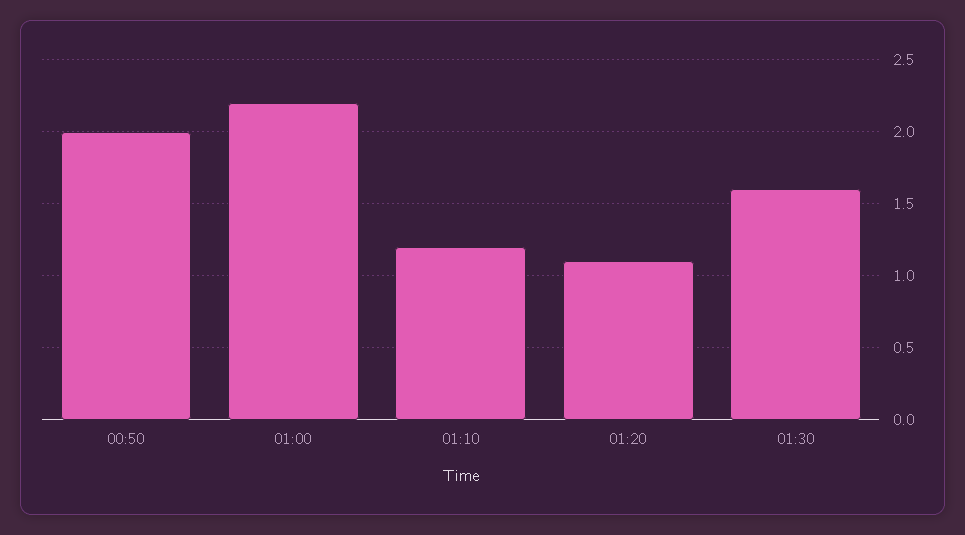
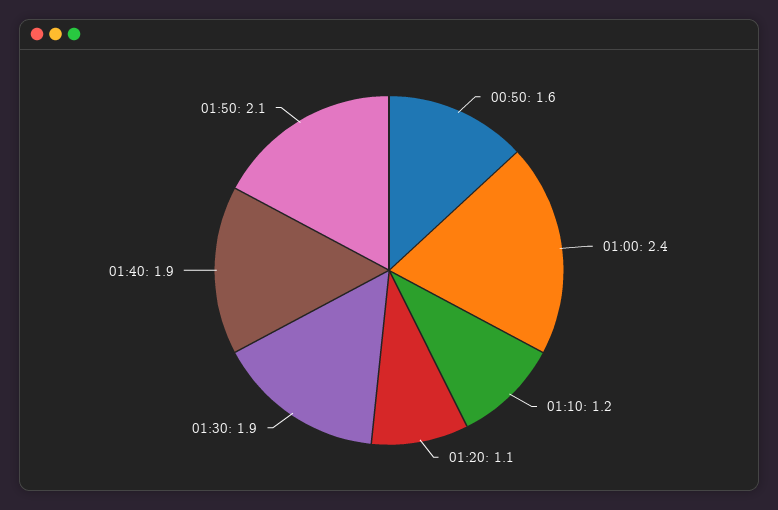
00:50: 2 -> 1.6
01:00: 2.2 -> 2.4
01:30: 1.6 -> 1.9
01:40: none -> 1.9
01:50: none -> 2.1

